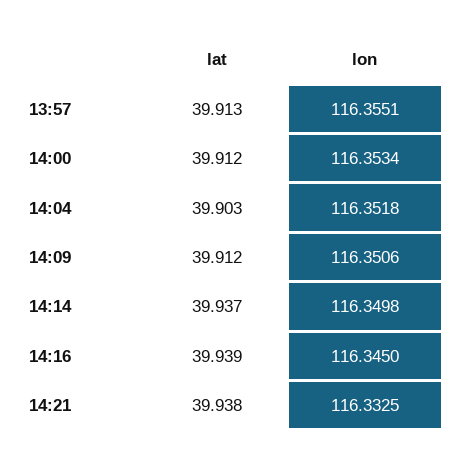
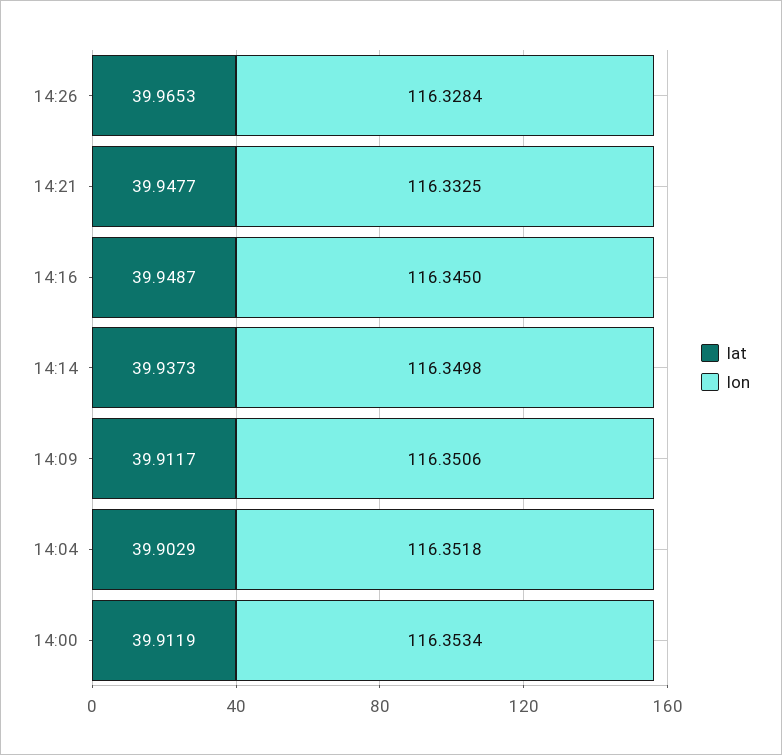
lat, 13:57: 39.913 -> none
lon, 13:57: 116.3551 -> none
lat, 14:16: 39.939 -> 39.9487
lat, 14:21: 39.938 -> 39.9477
lat, 14:26: none -> 39.9653
lon, 14:26: none -> 116.3284

